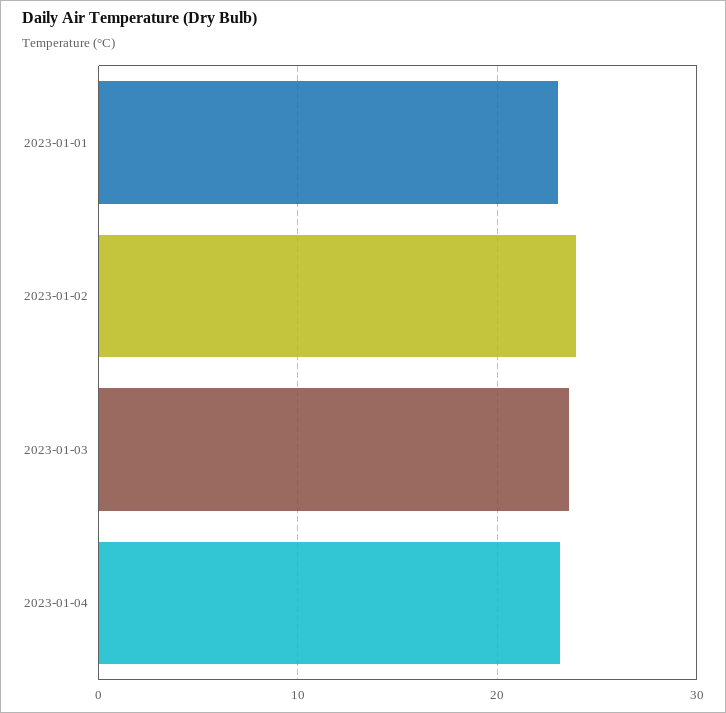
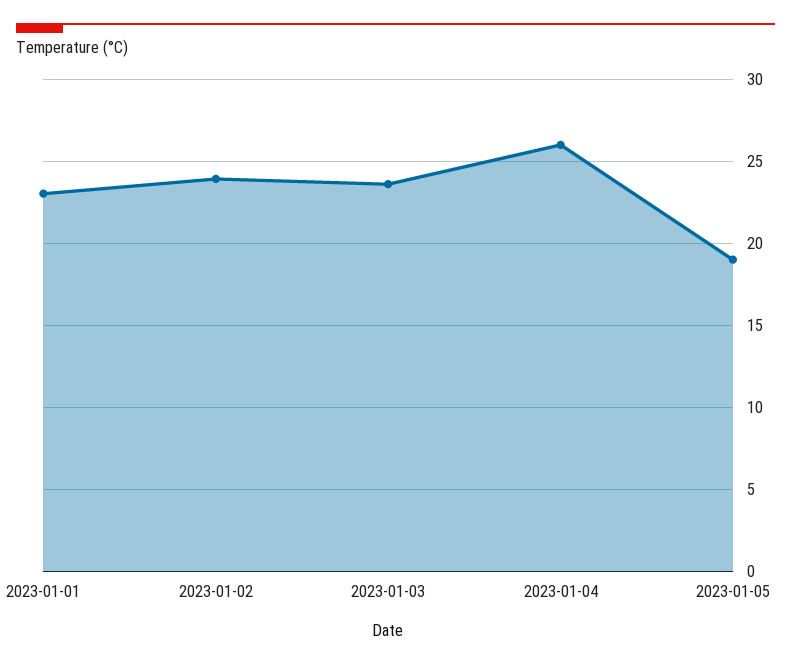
2023-01-04: 23 -> 26
2023-01-05: none -> 19

